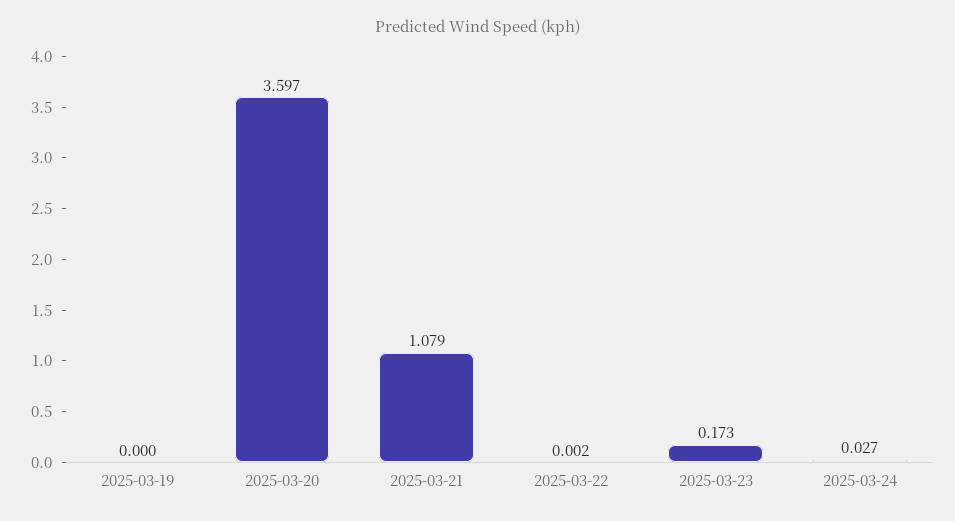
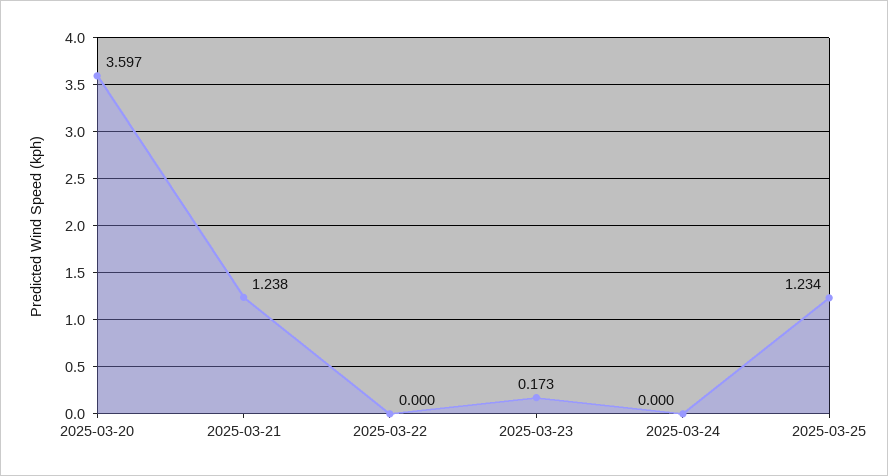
2025-03-19: 0 -> none
2025-03-21: 1.079 -> 1.238
2025-03-22: 0.002 -> 0
2025-03-24: 0.027 -> 0
2025-03-25: none -> 1.234

